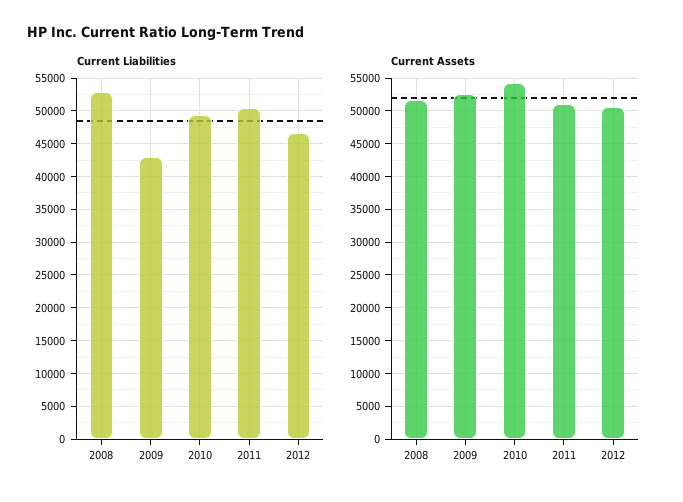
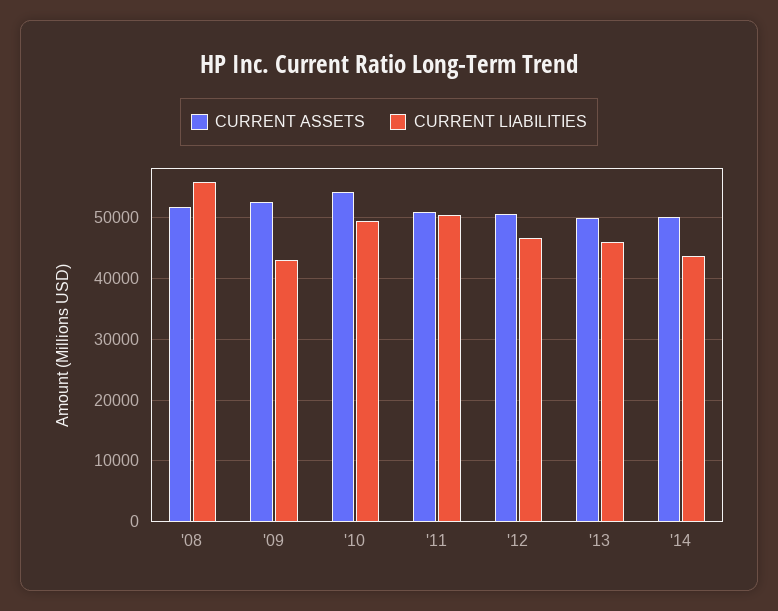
Current Liabilities, 2008: 53000 -> 56000
Current Assets, '13: none -> 50000
Current Liabilities, '13: none -> 46000
Current Assets, '14: none -> 50000
Current Liabilities, '14: none -> 44000

